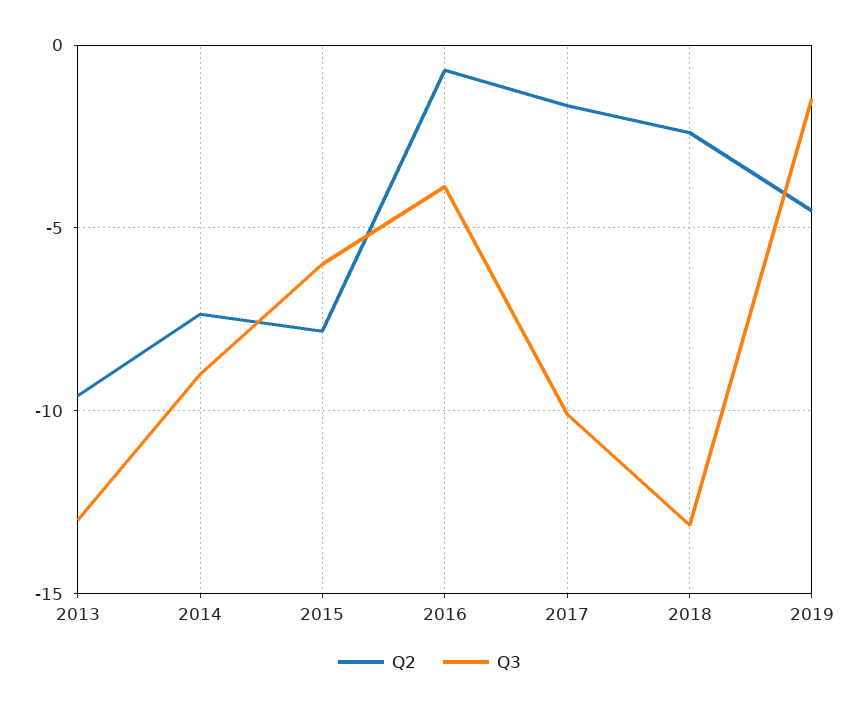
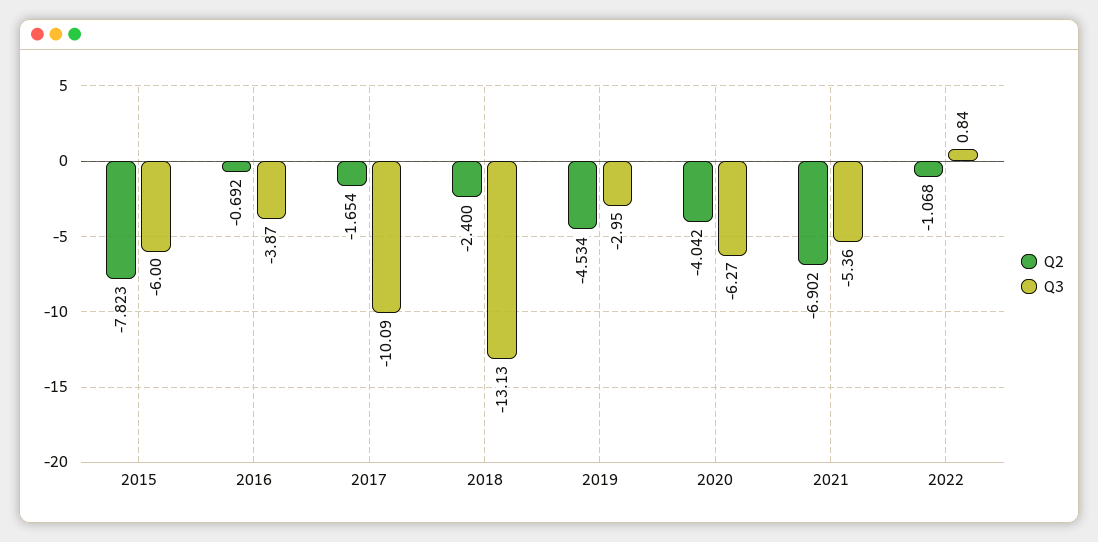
Q2, 2013: -9.5 -> none
Q3, 2013: -13 -> none
Q2, 2014: -7.5 -> none
Q3, 2014: -9 -> none
Q3, 2019: -1.5 -> -2.95
Q2, 2020: none -> -4.042
Q3, 2020: none -> -6.27
Q2, 2021: none -> -6.902
Q3, 2021: none -> -5.36
Q2, 2022: none -> -1.068
Q3, 2022: none -> 0.84

